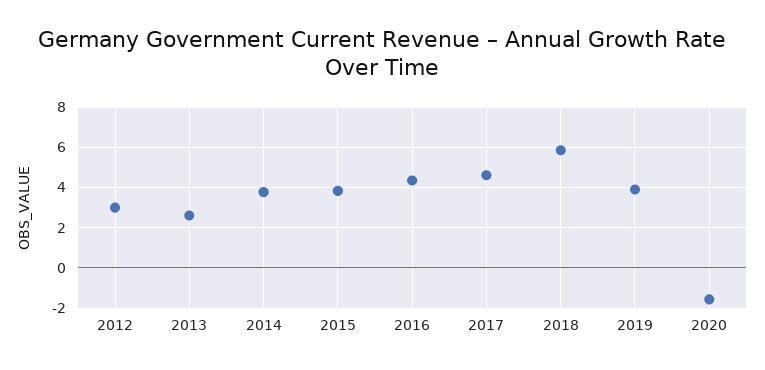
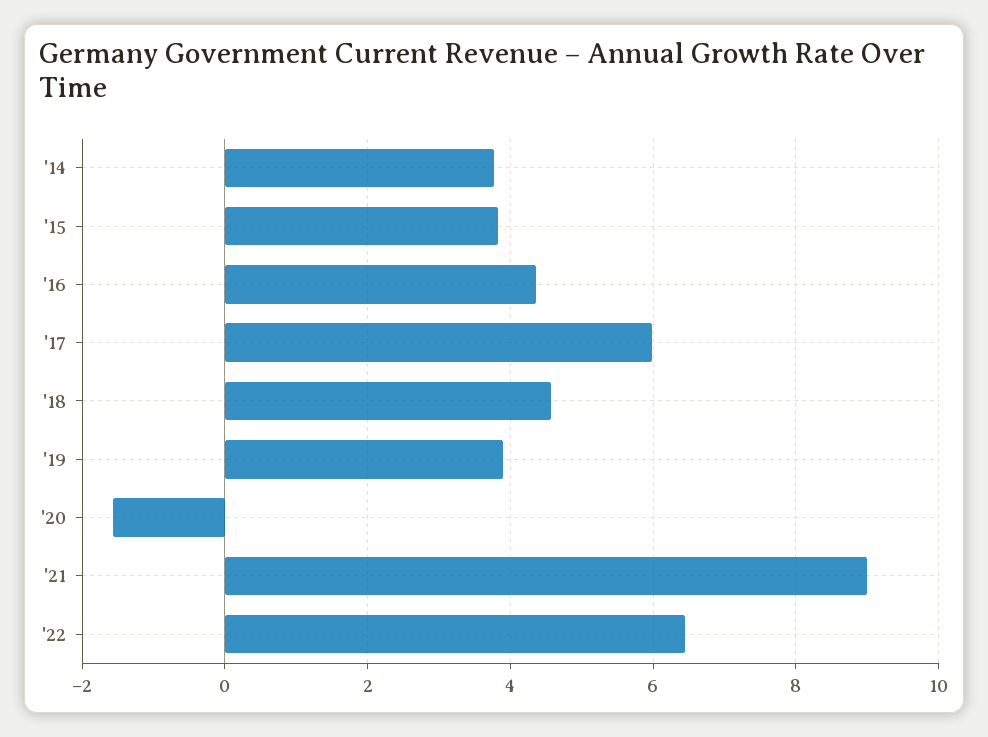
2012: 3 -> none
2013: 2.5 -> none
2017: 4.5 -> 6
2018: 6 -> 4.6
'21: none -> 9
'22: none -> 6.4

